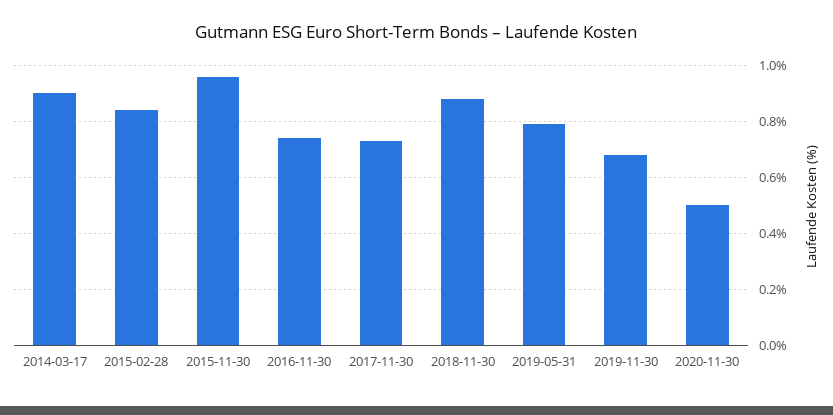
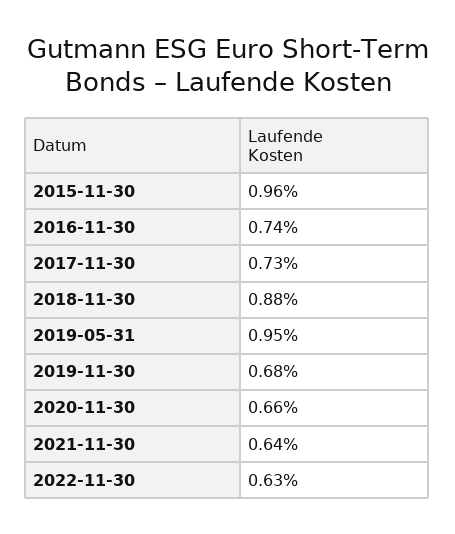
2014-03-17: 0.9 -> none
2015-02-28: 0.85 -> none
2019-05-31: 0.8 -> 0.95
2020-11-30: 0.5 -> 0.66
2021-11-30: none -> 0.64
2022-11-30: none -> 0.63

